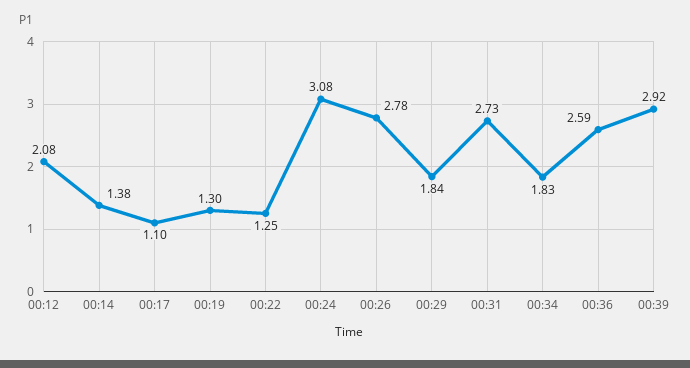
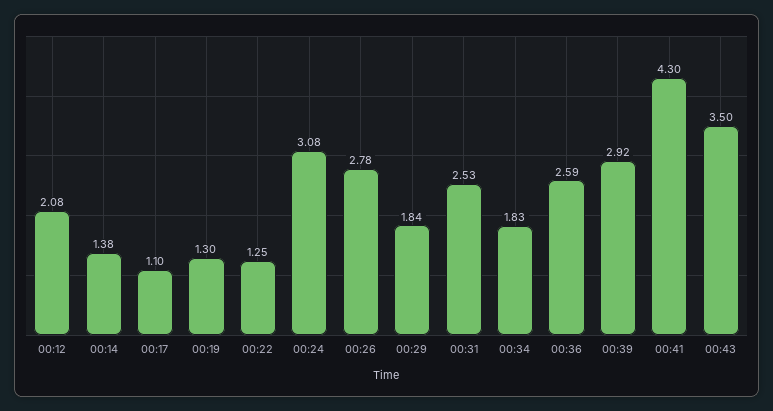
00:31: 2.73 -> 2.53
00:41: none -> 4.3
00:43: none -> 3.5

